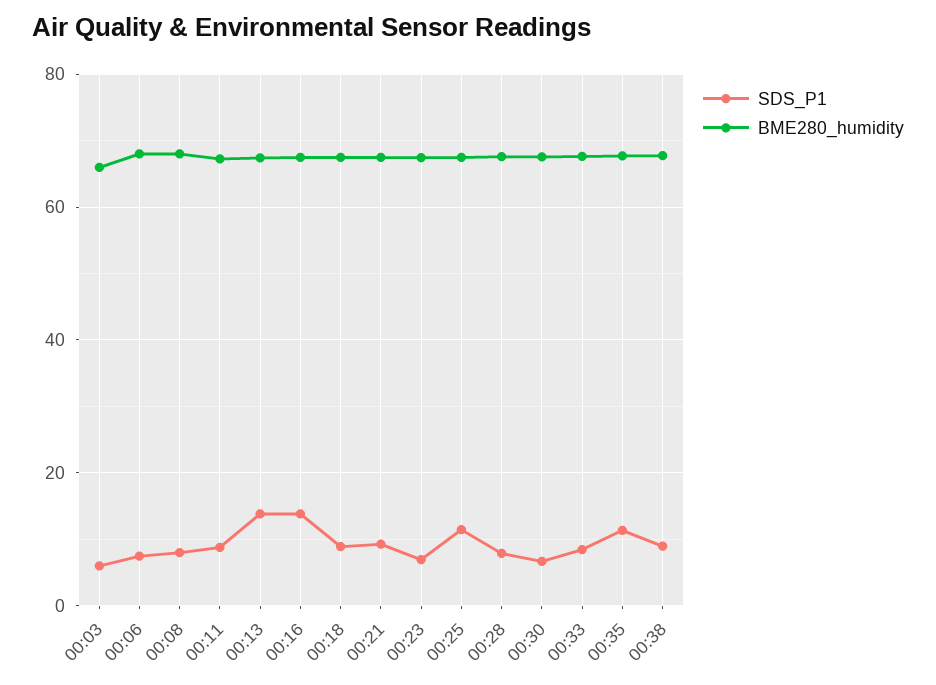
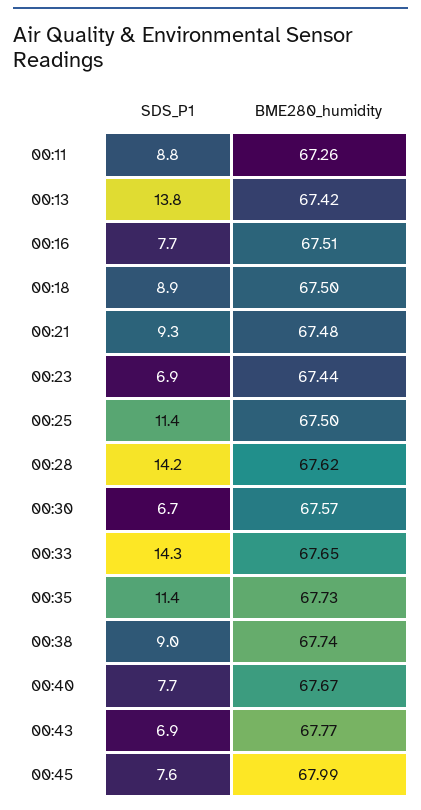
SDS_P1, 00:03: 6 -> none
BME280_humidity, 00:03: 66 -> none
SDS_P1, 00:06: 8 -> none
BME280_humidity, 00:06: 68 -> none
SDS_P1, 00:08: 8 -> none
BME280_humidity, 00:08: 68 -> none
SDS_P1, 00:16: 14 -> 7.7
SDS_P1, 00:28: 8 -> 14.2
SDS_P1, 00:33: 8 -> 14.3
SDS_P1, 00:40: none -> 7.7
BME280_humidity, 00:40: none -> 67.67
SDS_P1, 00:43: none -> 6.9
BME280_humidity, 00:43: none -> 67.77
SDS_P1, 00:45: none -> 7.6
BME280_humidity, 00:45: none -> 67.99

